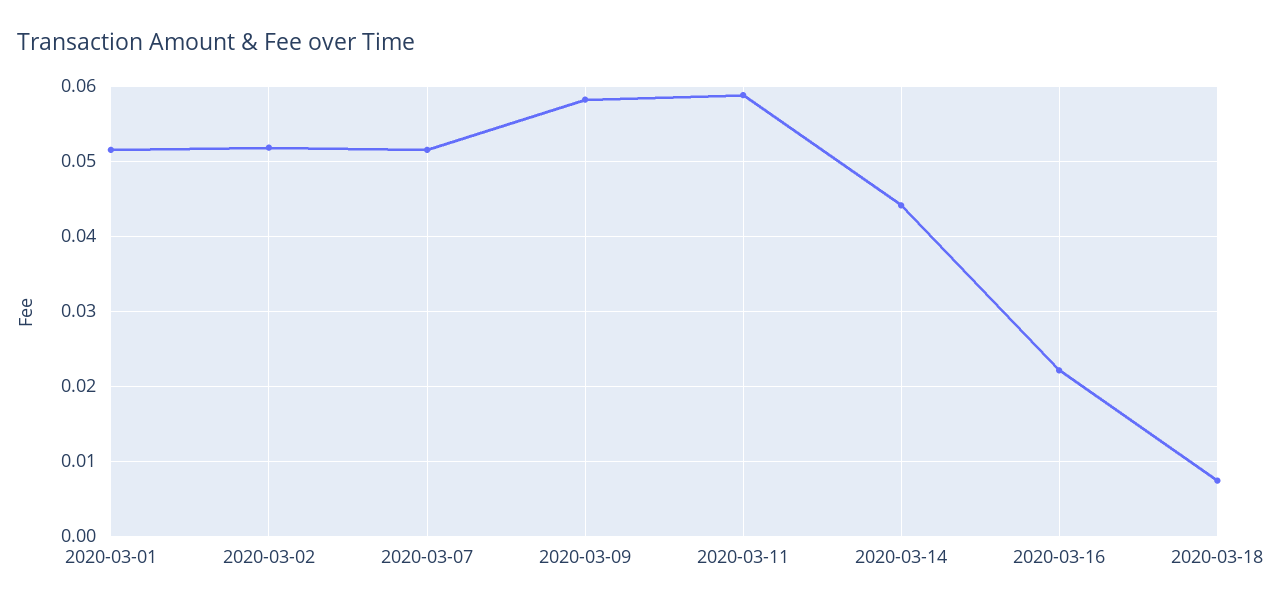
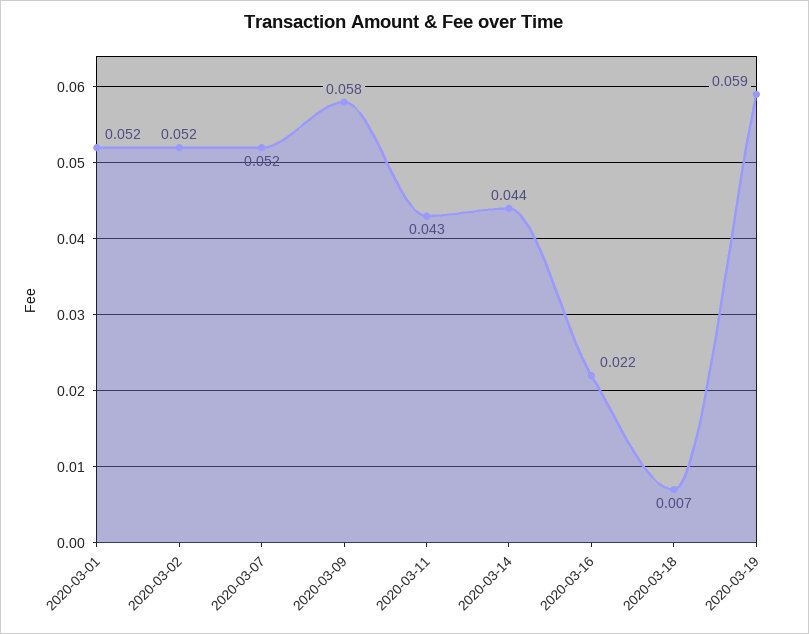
2020-03-11: 0.059 -> 0.043
2020-03-19: none -> 0.059

